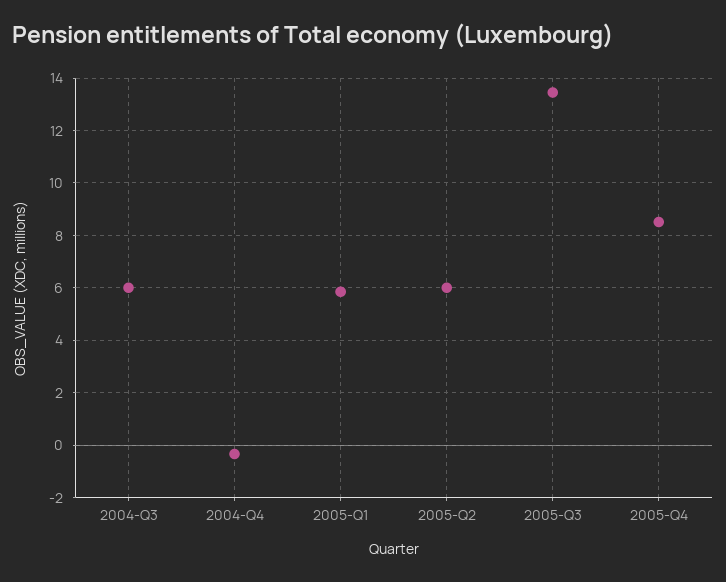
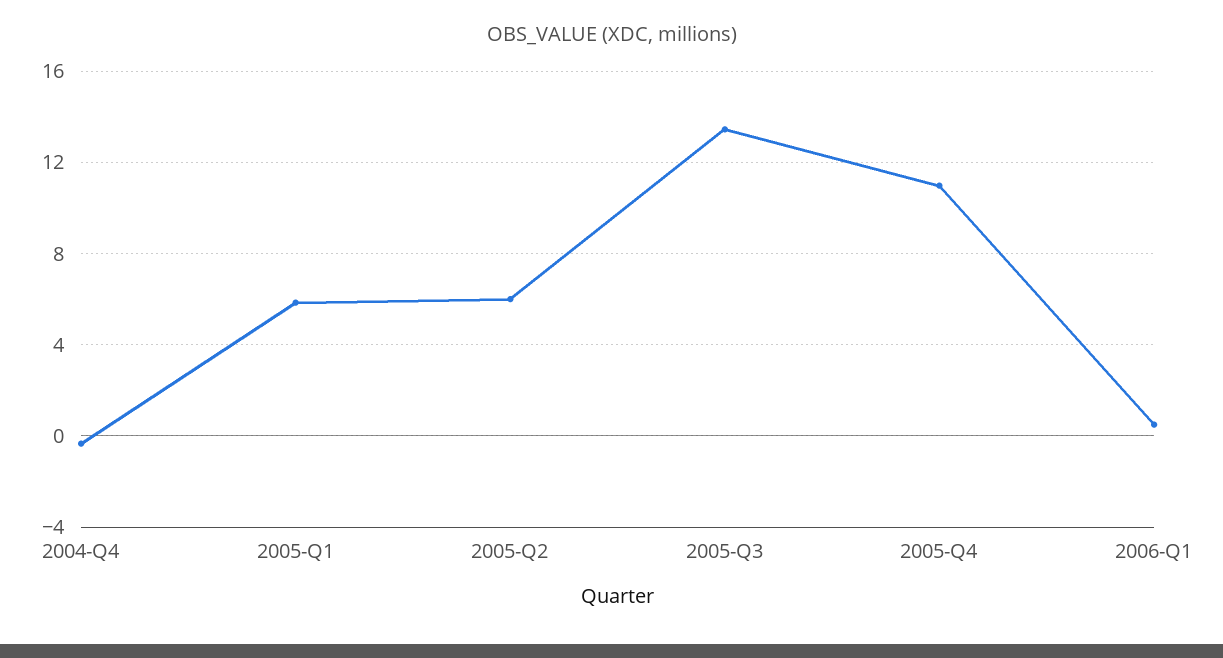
2004-Q3: 6 -> none
2005-Q4: 8.5 -> 11
2006-Q1: none -> 0.5

